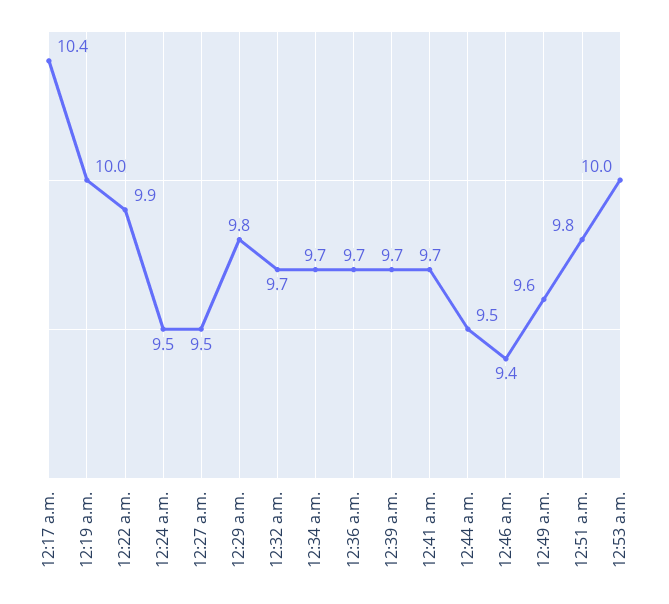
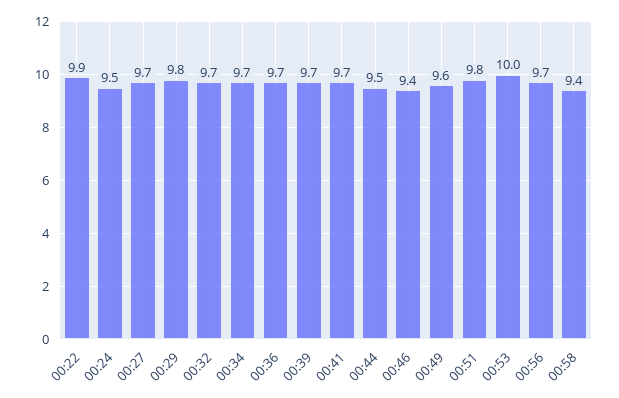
12:17 a.m.: 10.4 -> none
12:19 a.m.: 10 -> none
12:27 a.m.: 9.5 -> 9.7
00:56: none -> 9.7
00:58: none -> 9.4

